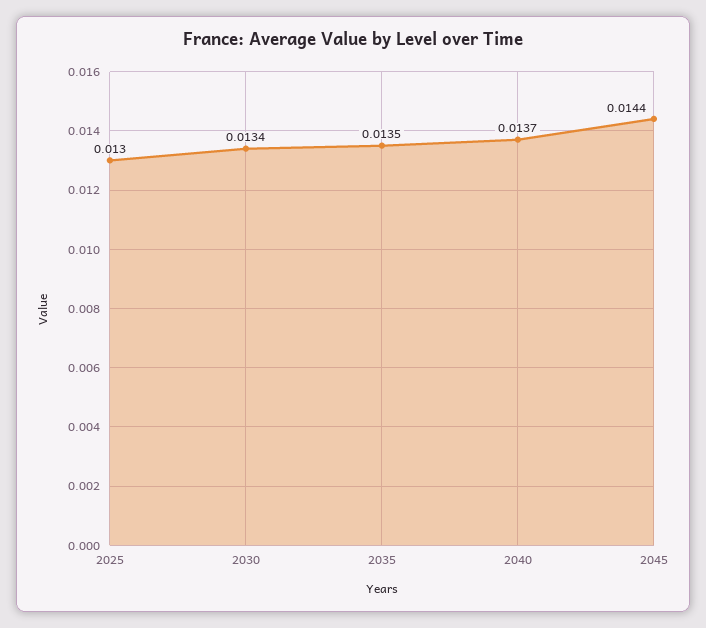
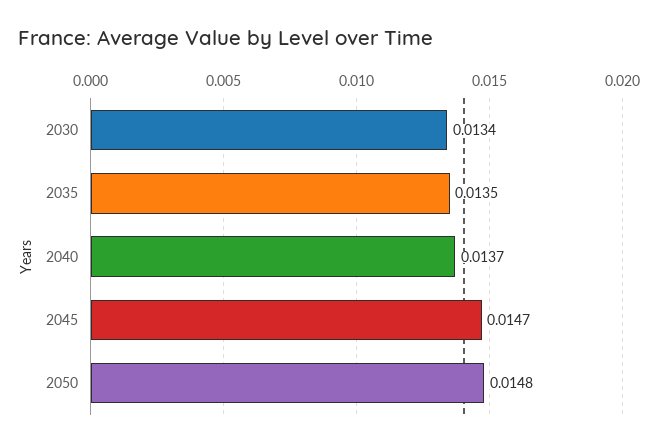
2025: 0.013 -> none
2045: 0.0144 -> 0.0147
2050: none -> 0.0148

